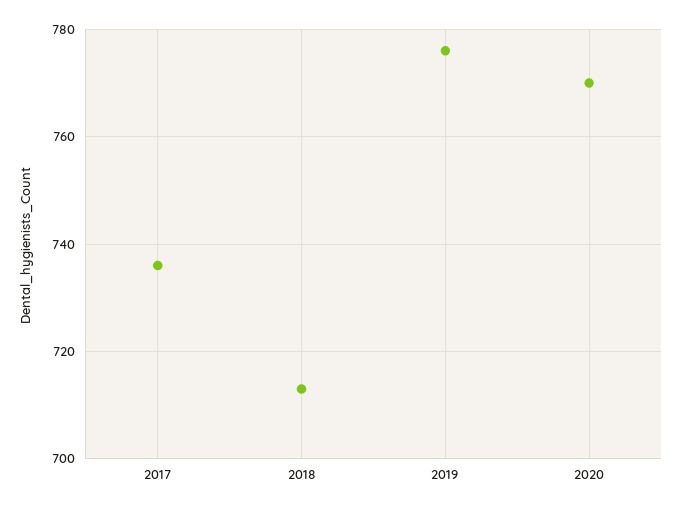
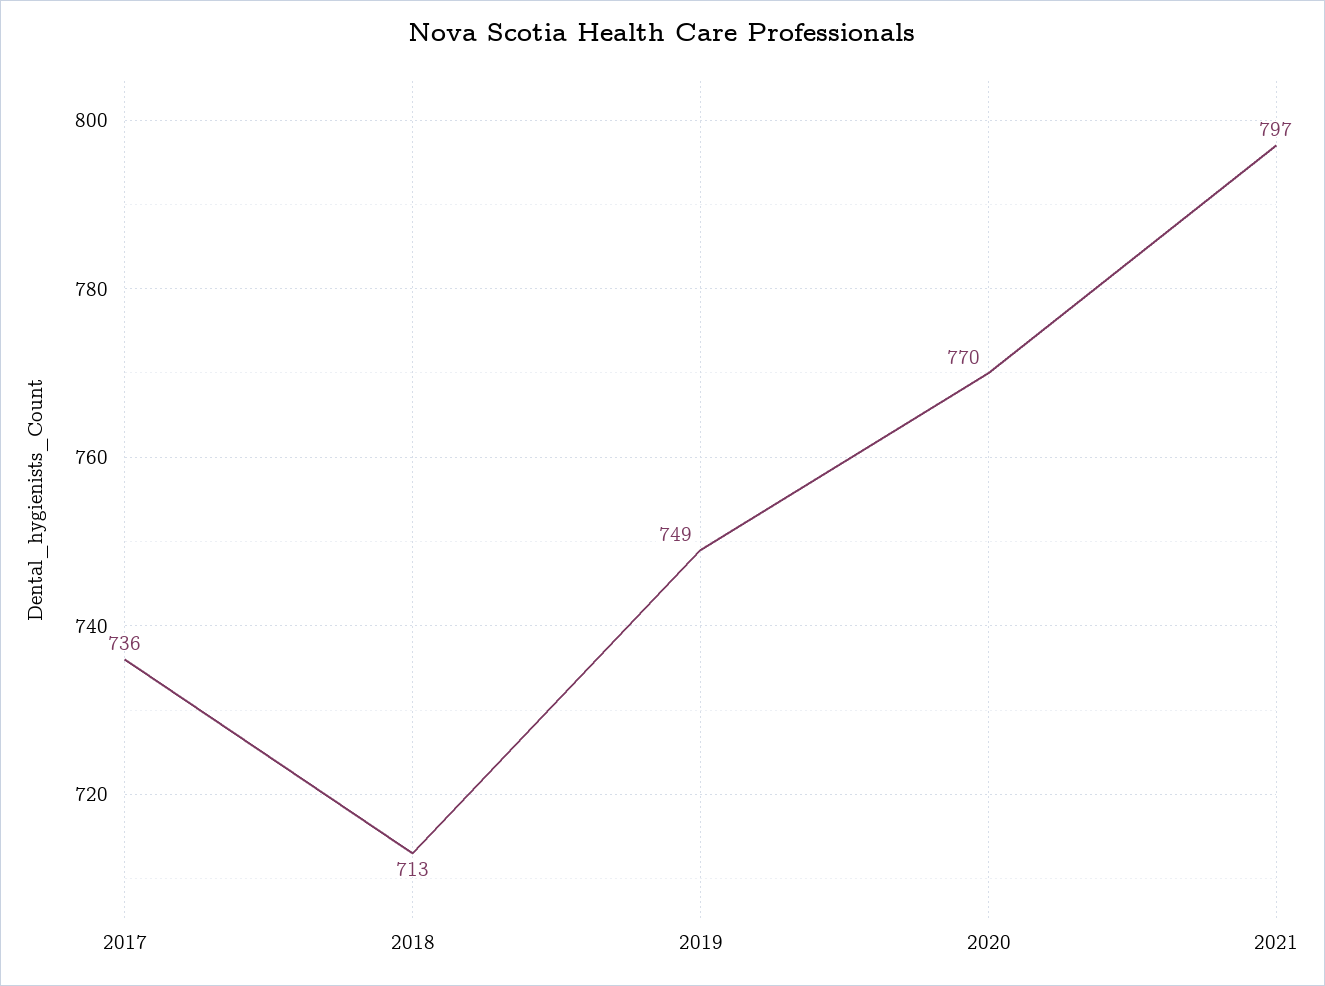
2019: 775 -> 749
2021: none -> 797

